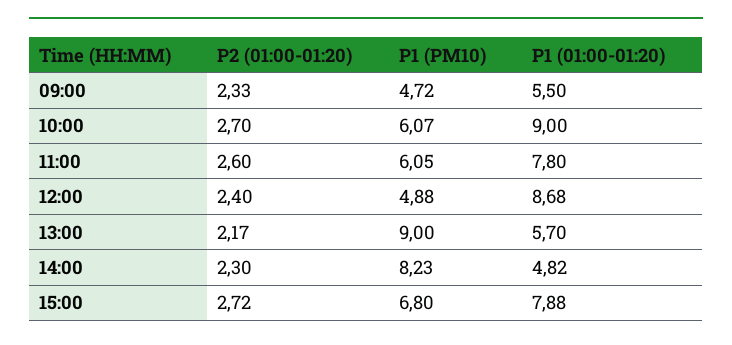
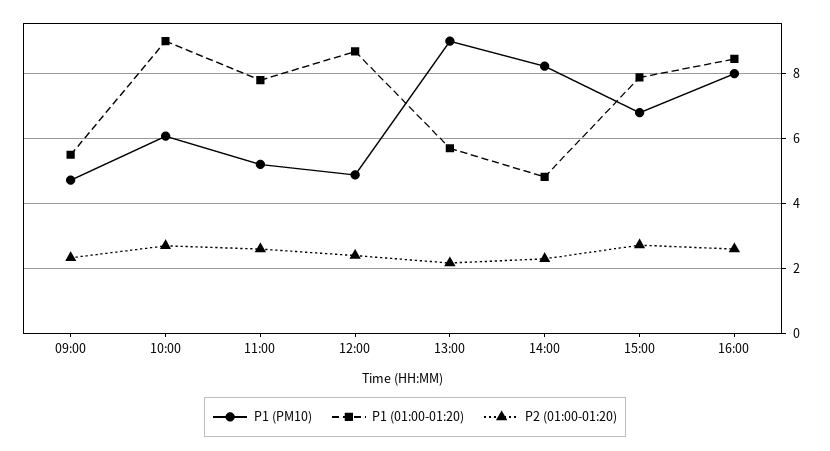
P1 (PM10), 11:00: 6.05 -> 5.2
P1 (PM10), 16:00: none -> 8
P1 (01:00-01:20), 16:00: none -> 8.4
P2 (01:00-01:20), 16:00: none -> 2.6

